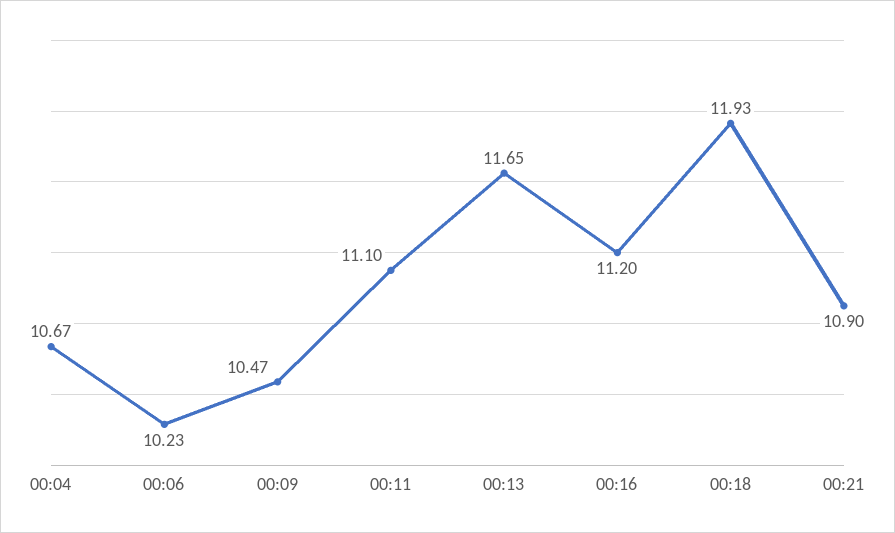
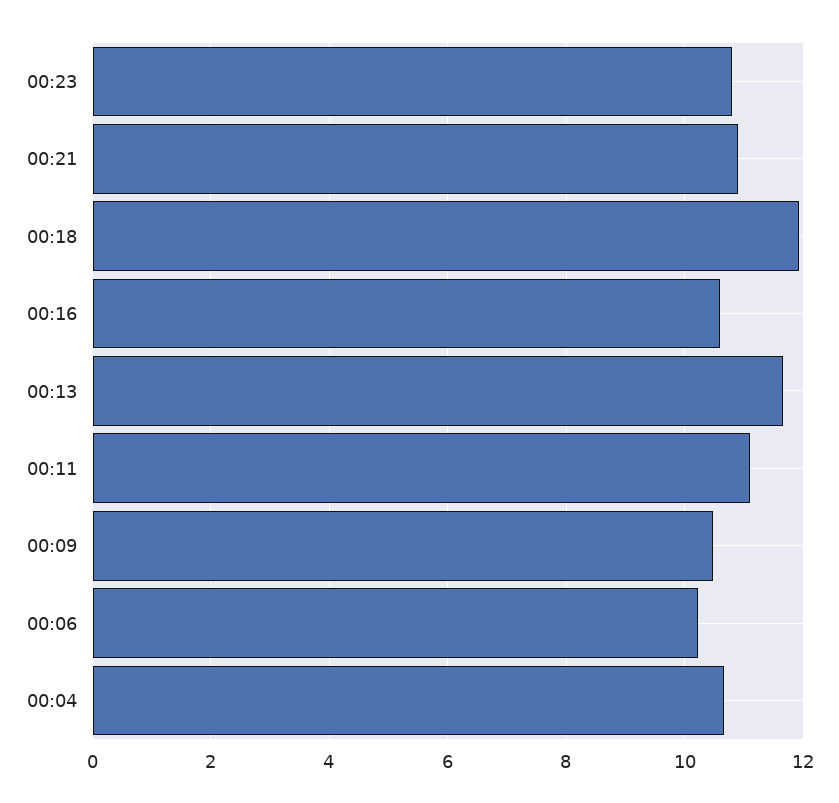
00:16: 11.2 -> 10.6
00:23: none -> 10.8

